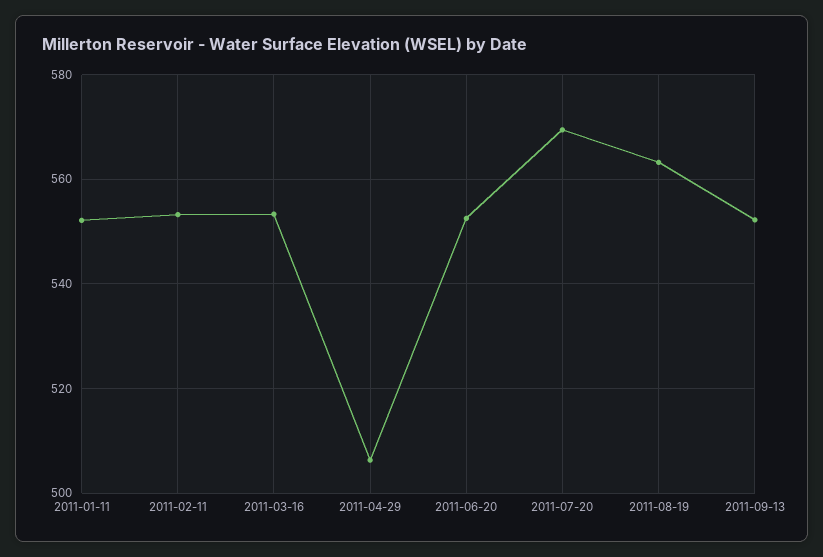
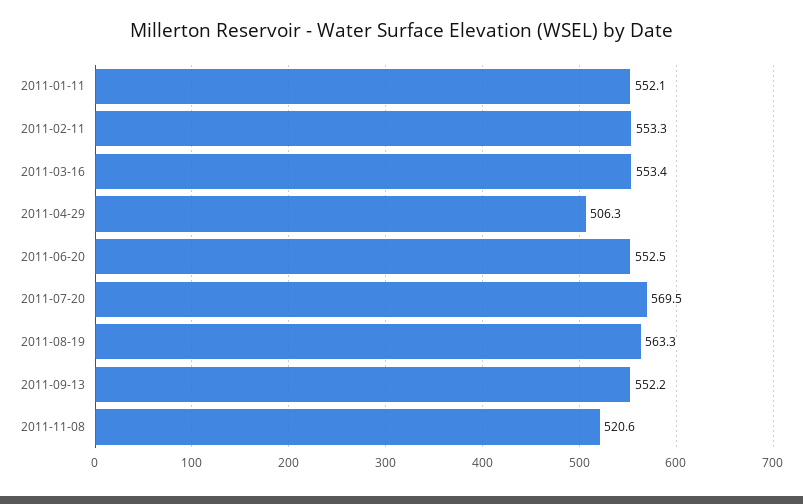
2011-11-08: none -> 520.6

